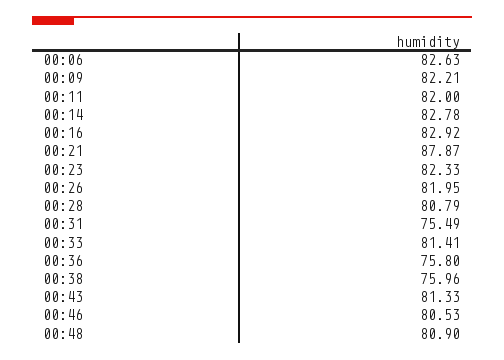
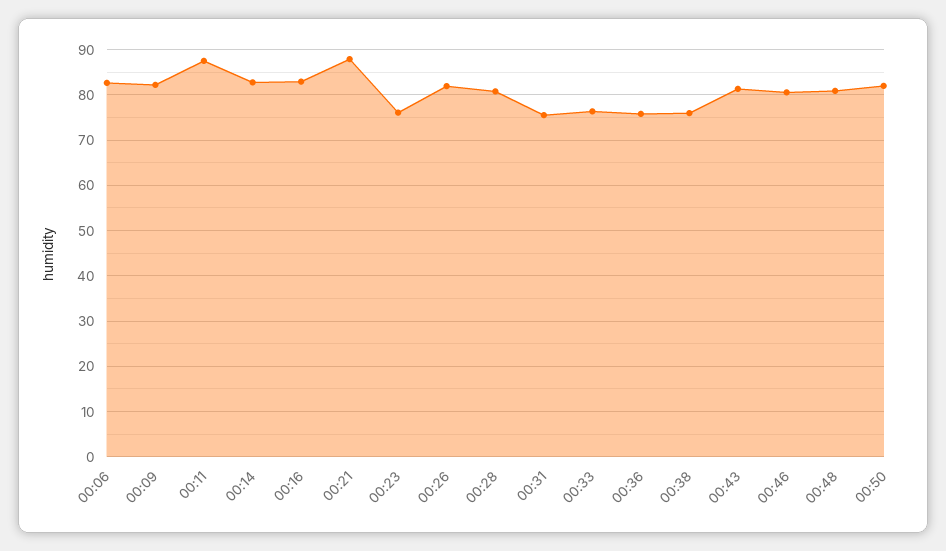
00:11: 82 -> 88
00:23: 82.33 -> 76
00:33: 81.41 -> 76
00:50: none -> 82

